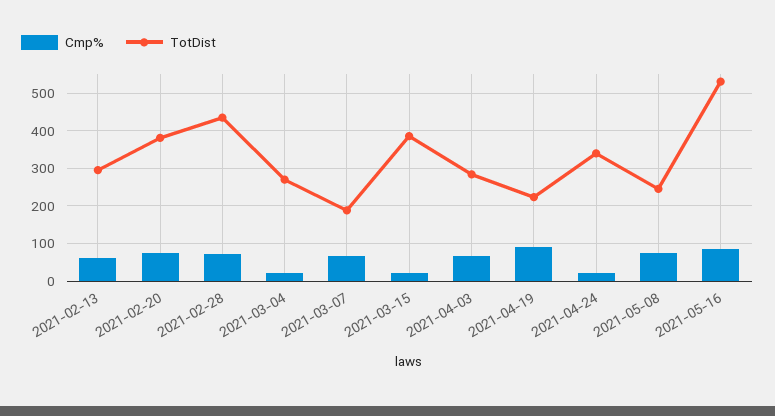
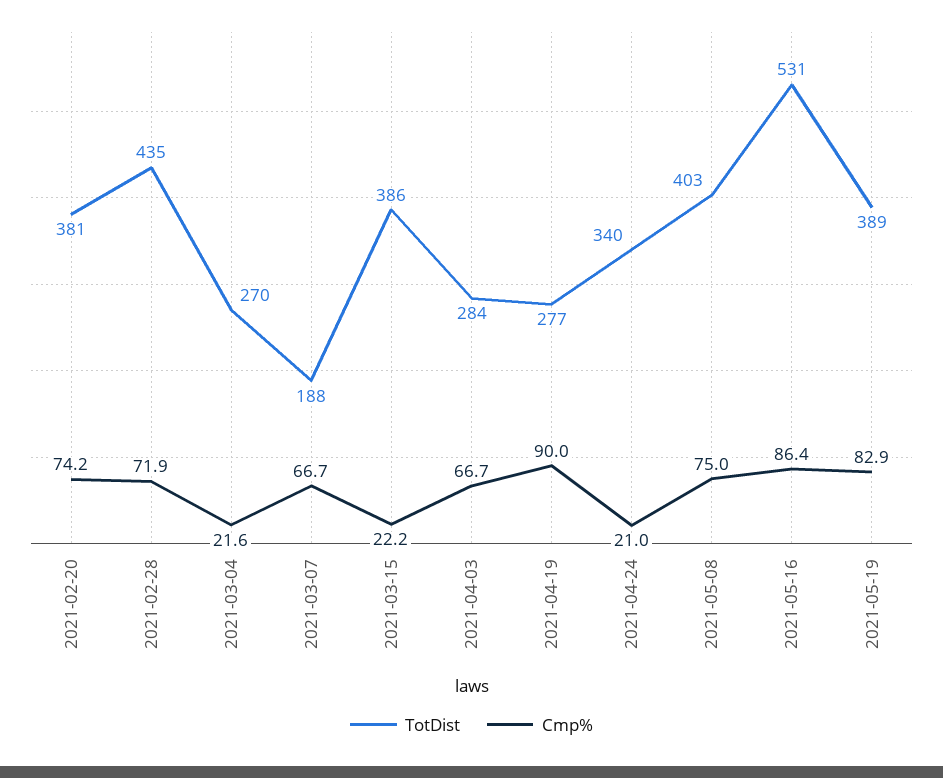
Cmp%, 2021-02-13: 60 -> none
TotDist, 2021-02-13: 300 -> none
TotDist, 2021-04-19: 220 -> 277
TotDist, 2021-05-08: 240 -> 403
TotDist, 2021-05-19: none -> 389
Cmp%, 2021-05-19: none -> 82.9

